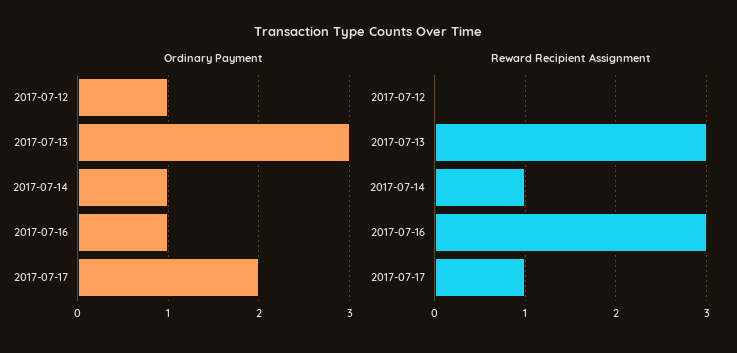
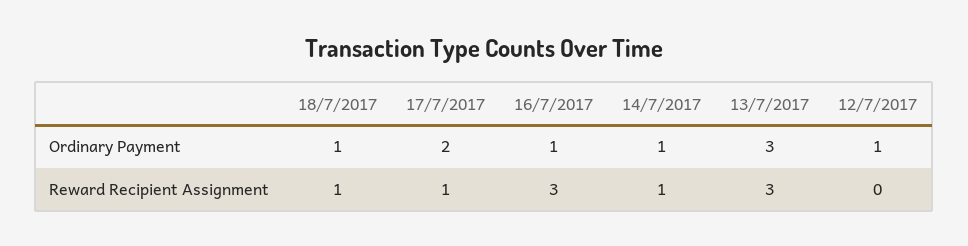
Ordinary Payment, 18/7/2017: none -> 1
Reward Recipient Assignment, 18/7/2017: none -> 1

